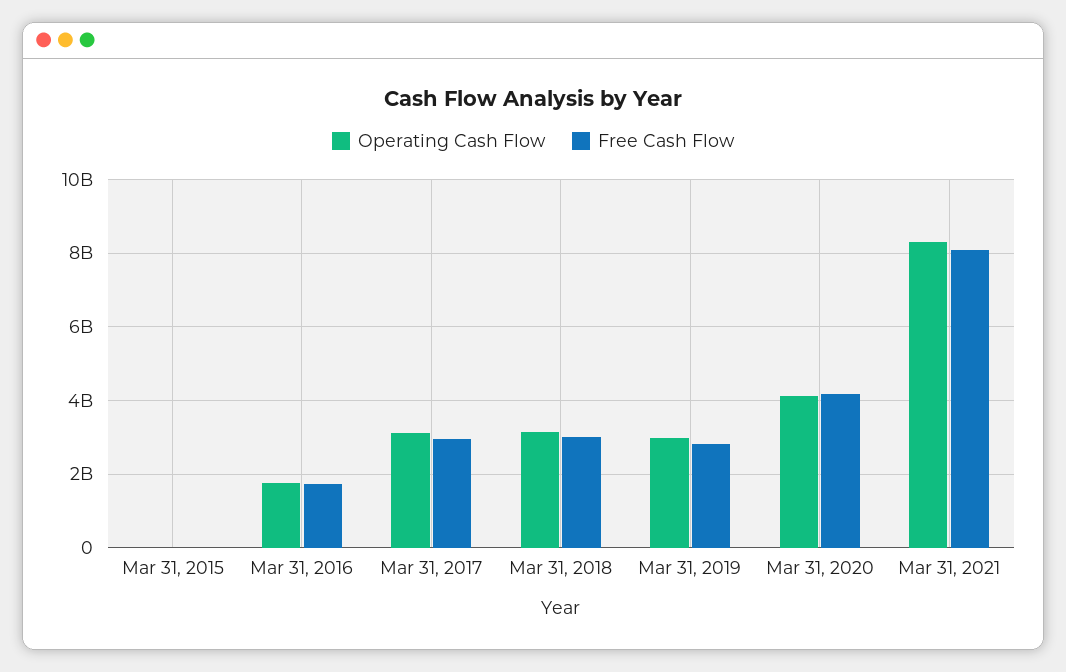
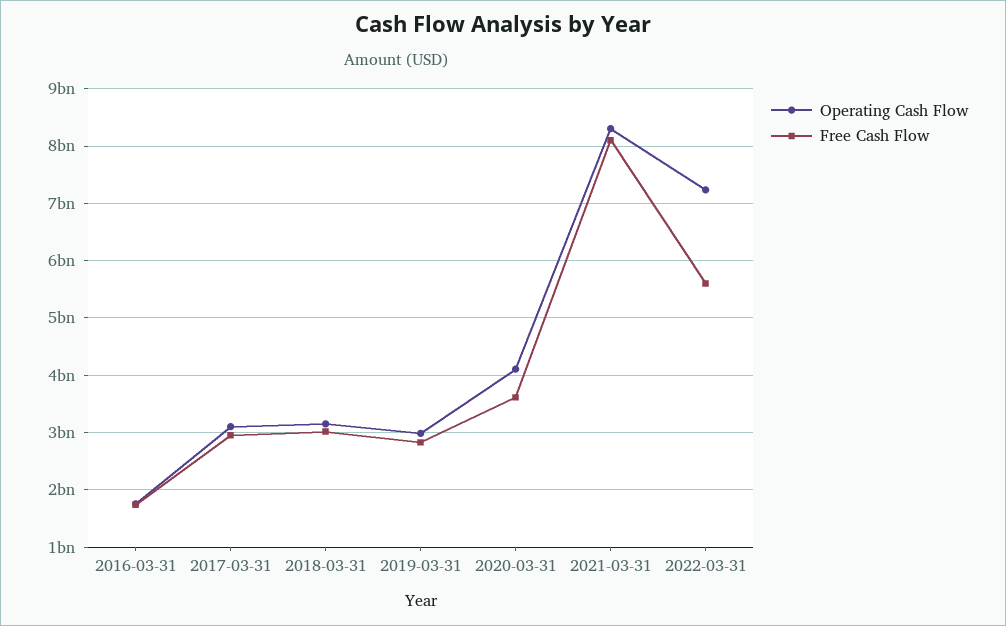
Operating Cash Flow, Mar 31, 2015: 0 -> none
Free Cash Flow, Mar 31, 2015: 0 -> none
Free Cash Flow, Mar 31, 2020: 4200000000 -> 3600000000
Operating Cash Flow, 2022-03-31: none -> 7200000000
Free Cash Flow, 2022-03-31: none -> 5600000000

